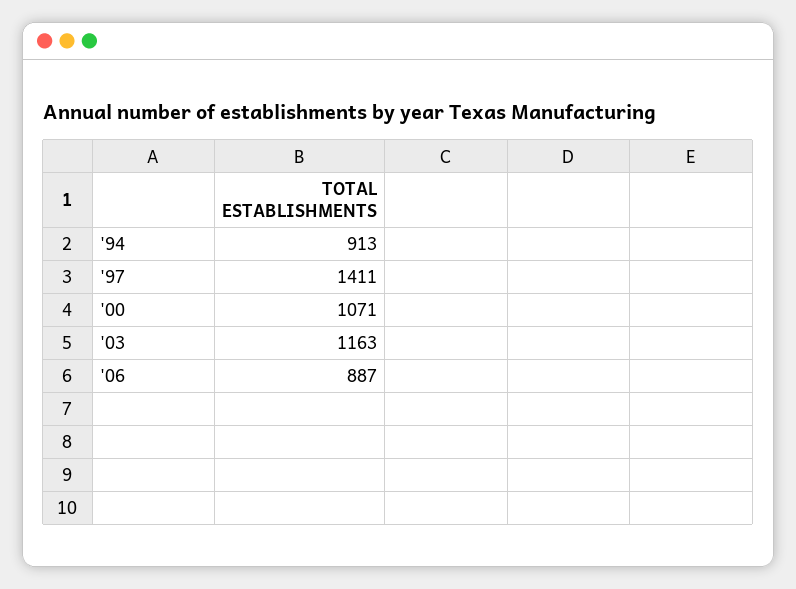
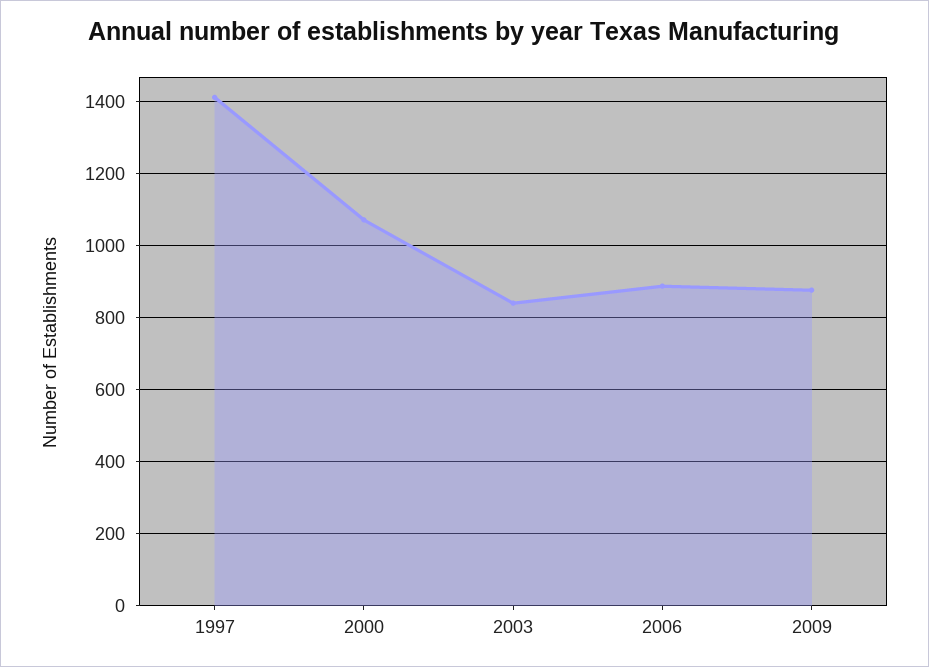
'94: 913 -> none
'03: 1163 -> 840
2009: none -> 880

